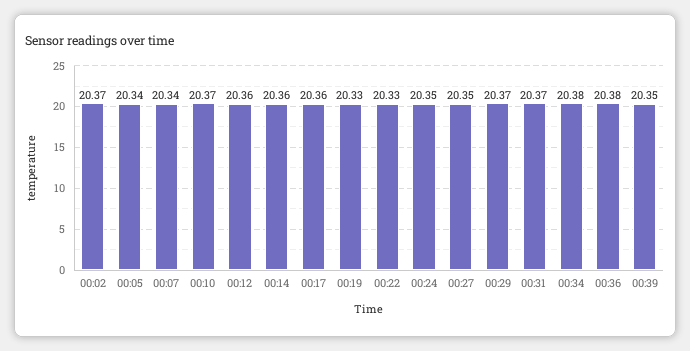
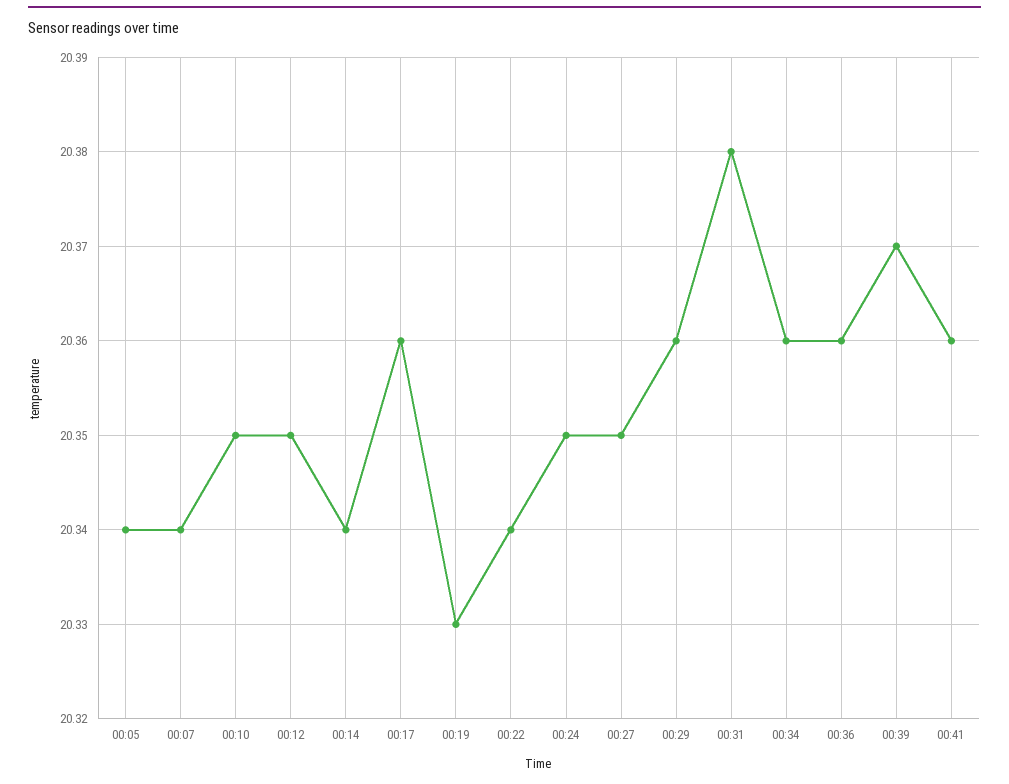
00:02: 20.37 -> none
00:10: 20.37 -> 20.35
00:12: 20.36 -> 20.35
00:14: 20.36 -> 20.34
00:22: 20.33 -> 20.34
00:29: 20.37 -> 20.36
00:31: 20.37 -> 20.38
00:34: 20.38 -> 20.36
00:36: 20.38 -> 20.36
00:39: 20.35 -> 20.37
00:41: none -> 20.36

